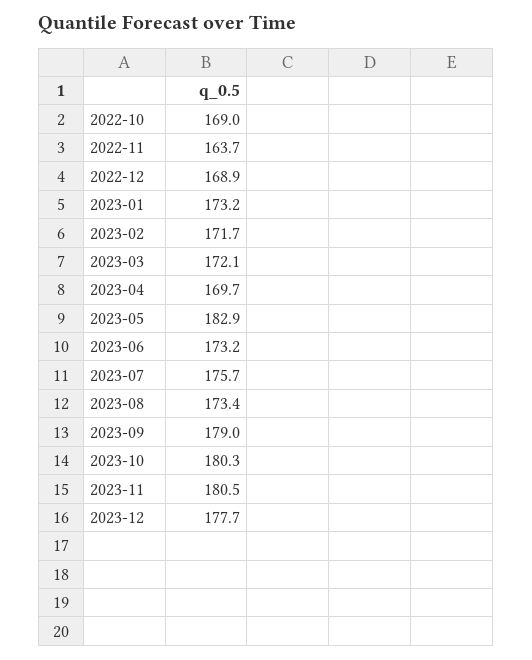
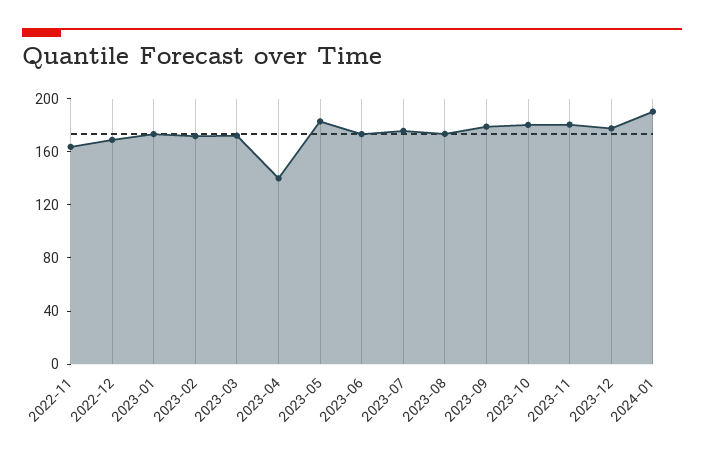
2022-10: 169 -> none
2023-04: 169.7 -> 140
2024-01: none -> 190

